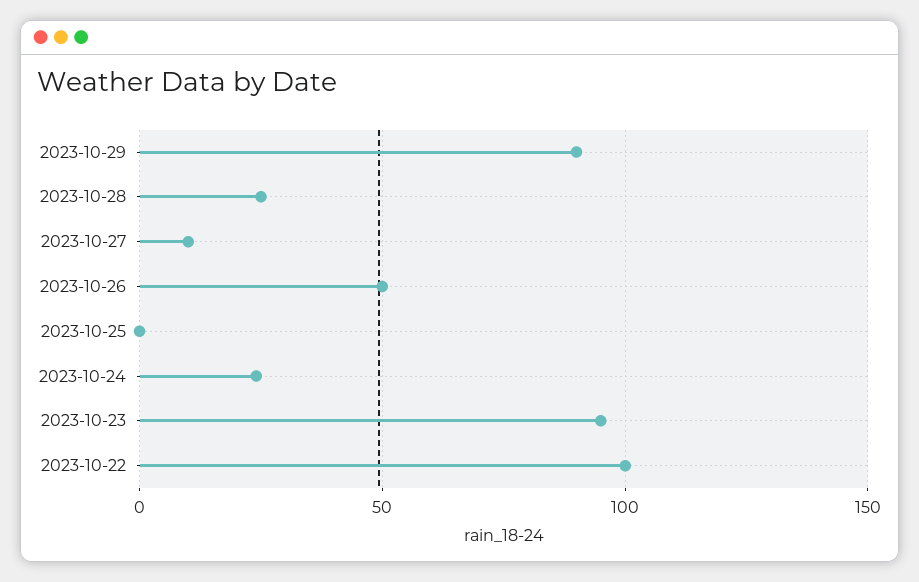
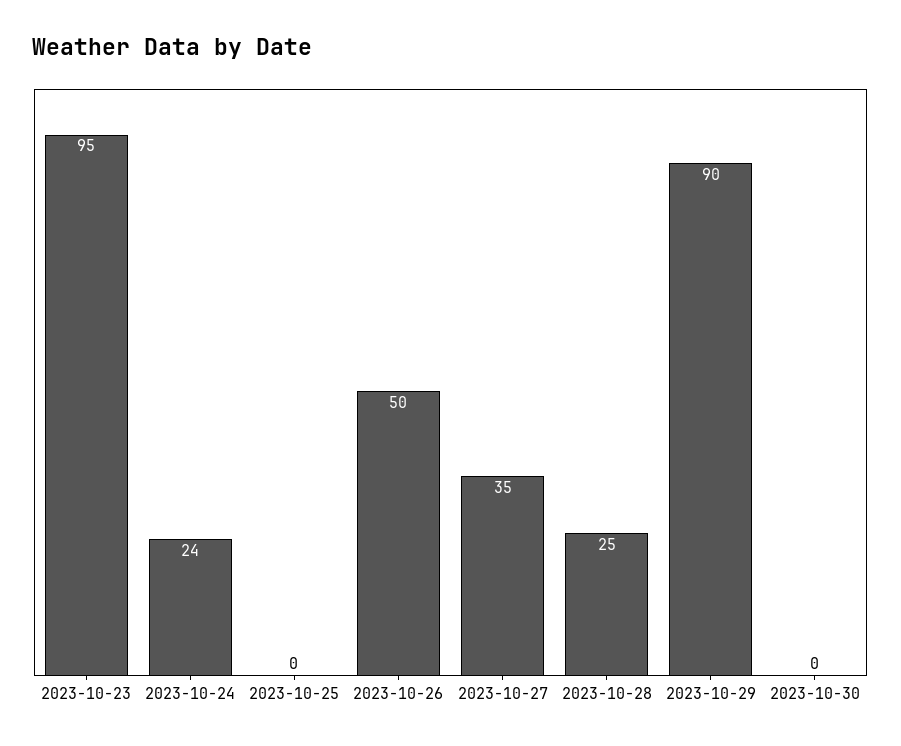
2023-10-27: 10 -> 35
2023-10-22: 100 -> none
2023-10-30: none -> 0

